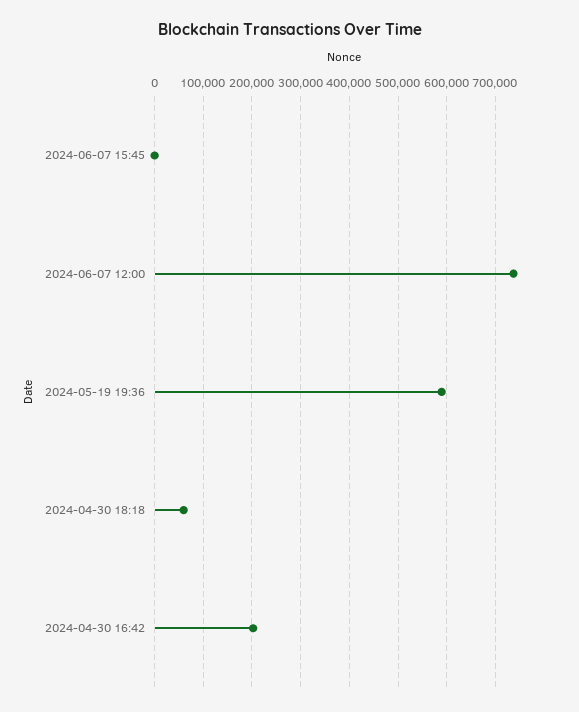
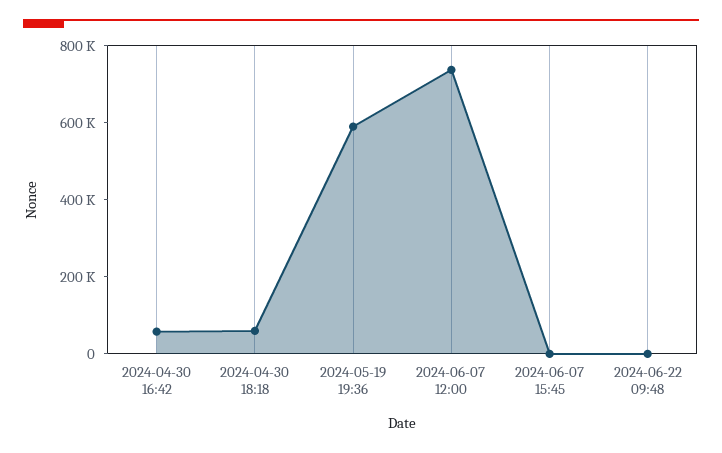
2024-04-30 16:42: 200000 -> 50000
2024-06-22 09:48: none -> 0

